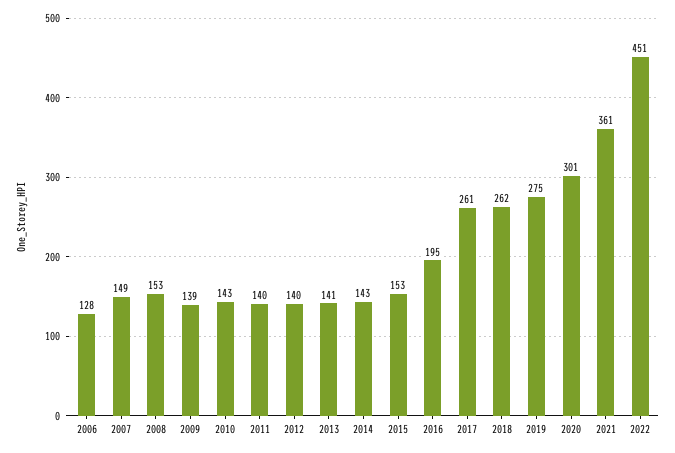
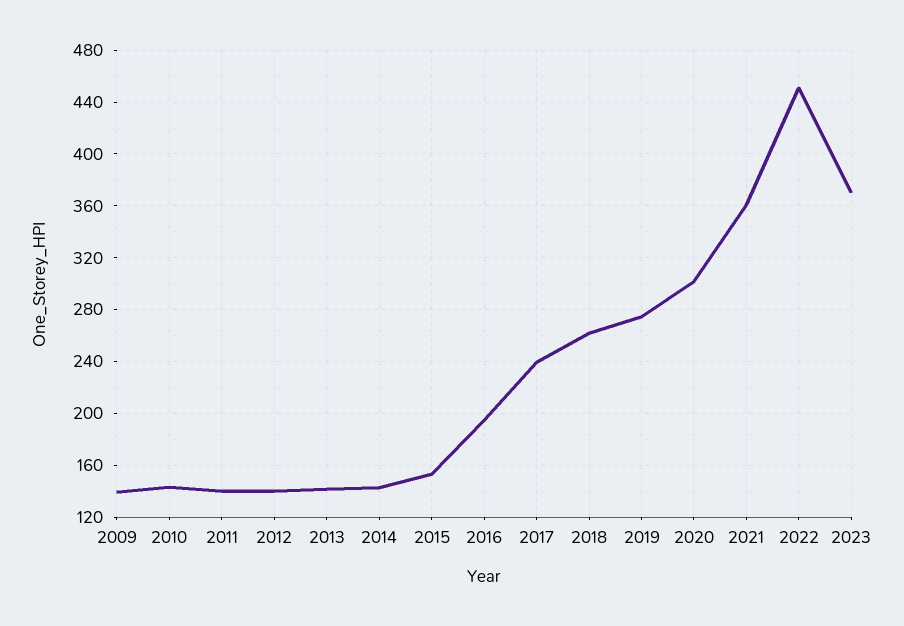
2006: 128 -> none
2007: 149 -> none
2008: 153 -> none
2017: 261 -> 240
2023: none -> 370

